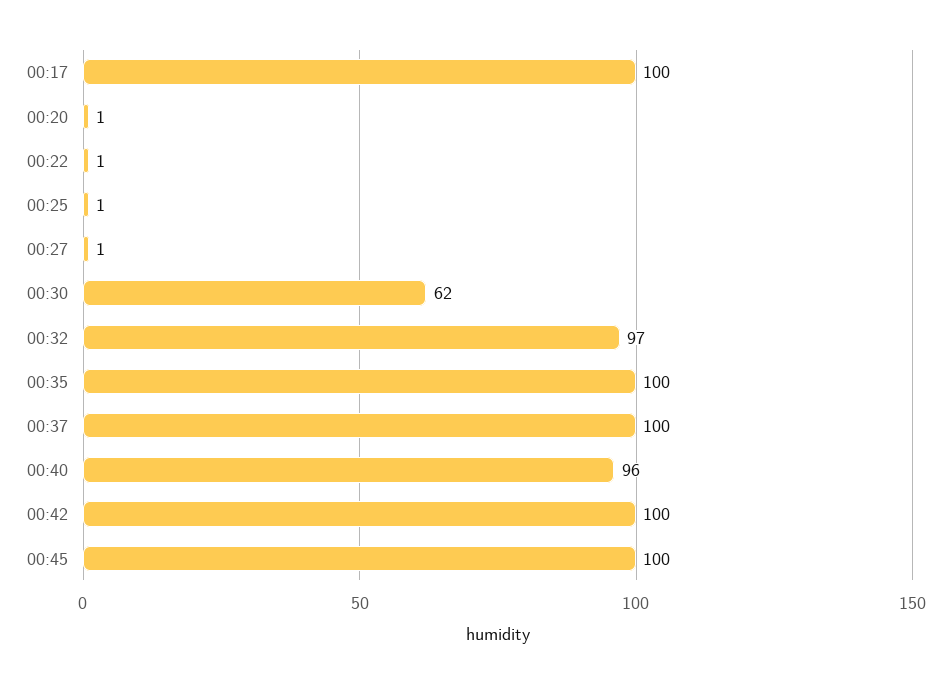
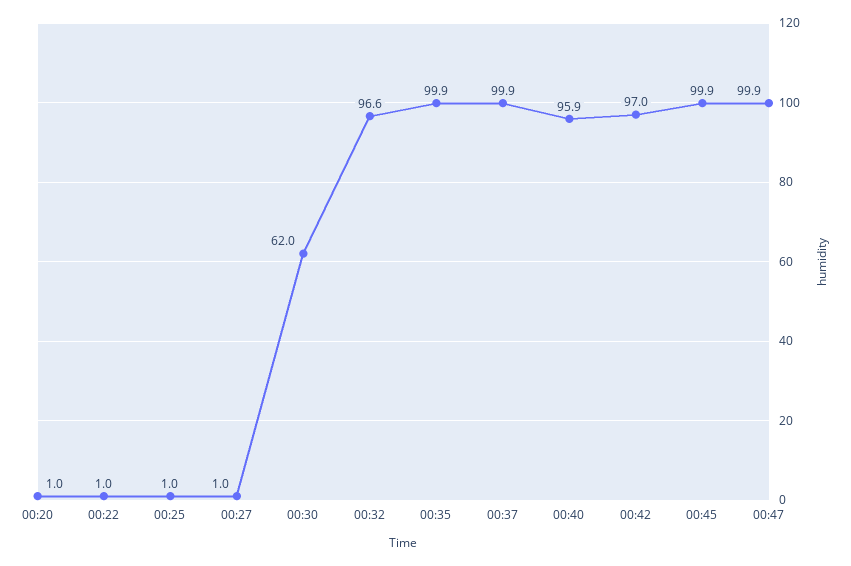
00:17: 100 -> none
00:42: 100 -> 97
00:47: none -> 99.9

